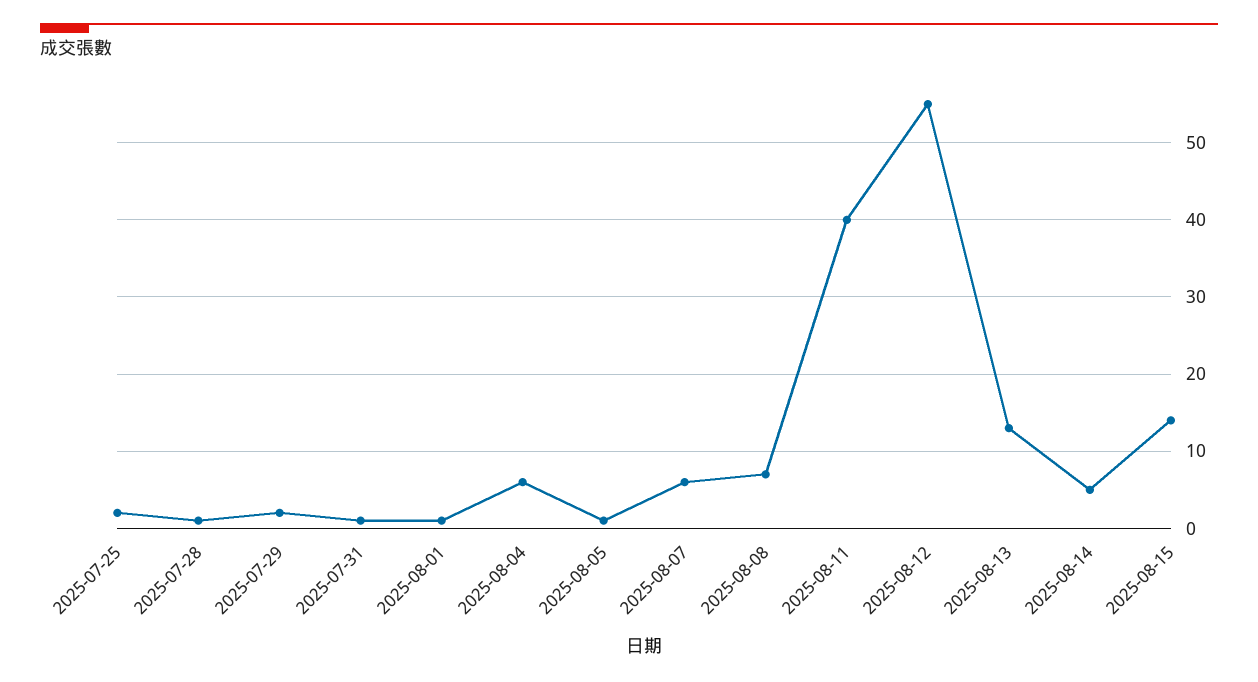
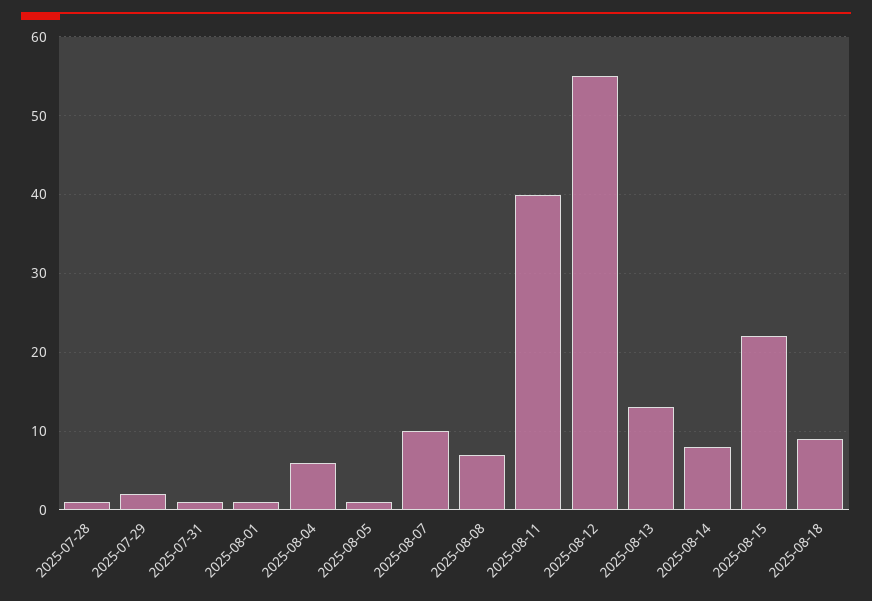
2025-07-25: 2 -> none
2025-08-07: 6 -> 10
2025-08-14: 5 -> 8
2025-08-15: 14 -> 22
2025-08-18: none -> 9

